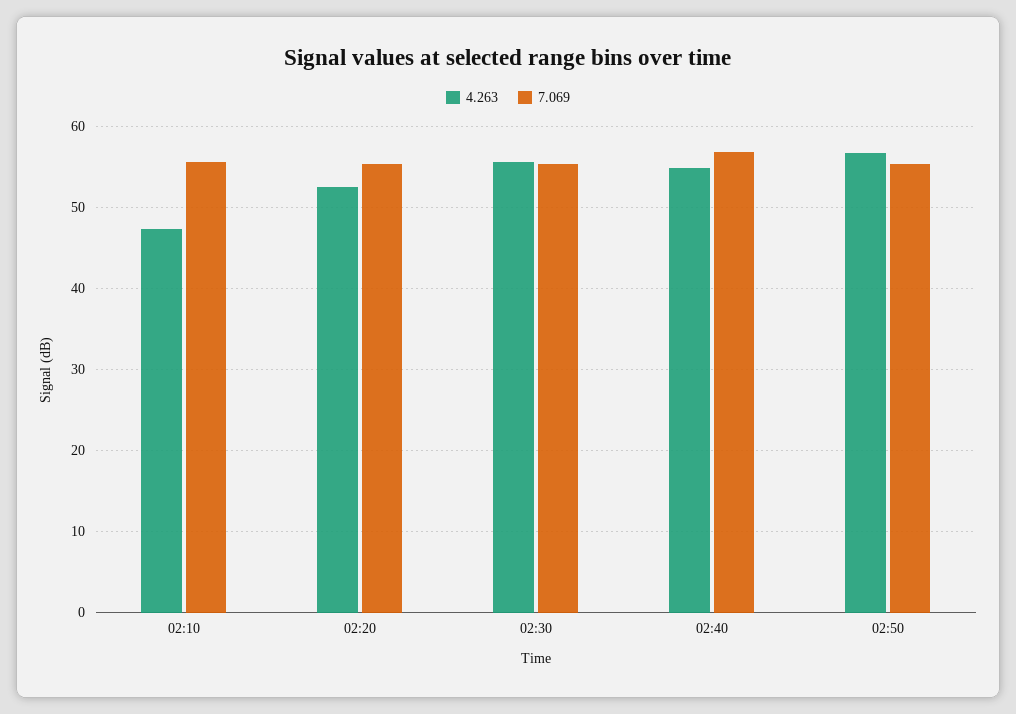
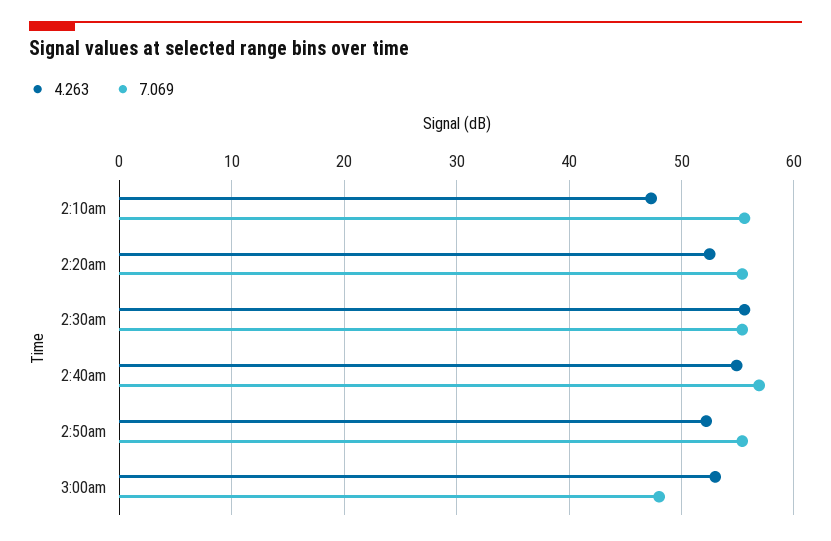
4.263, 02:50: 57 -> 52
4.263, 3:00am: none -> 53
7.069, 3:00am: none -> 48

